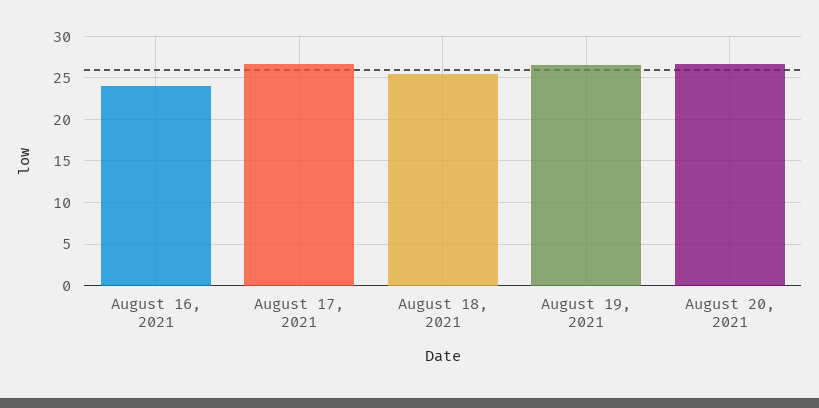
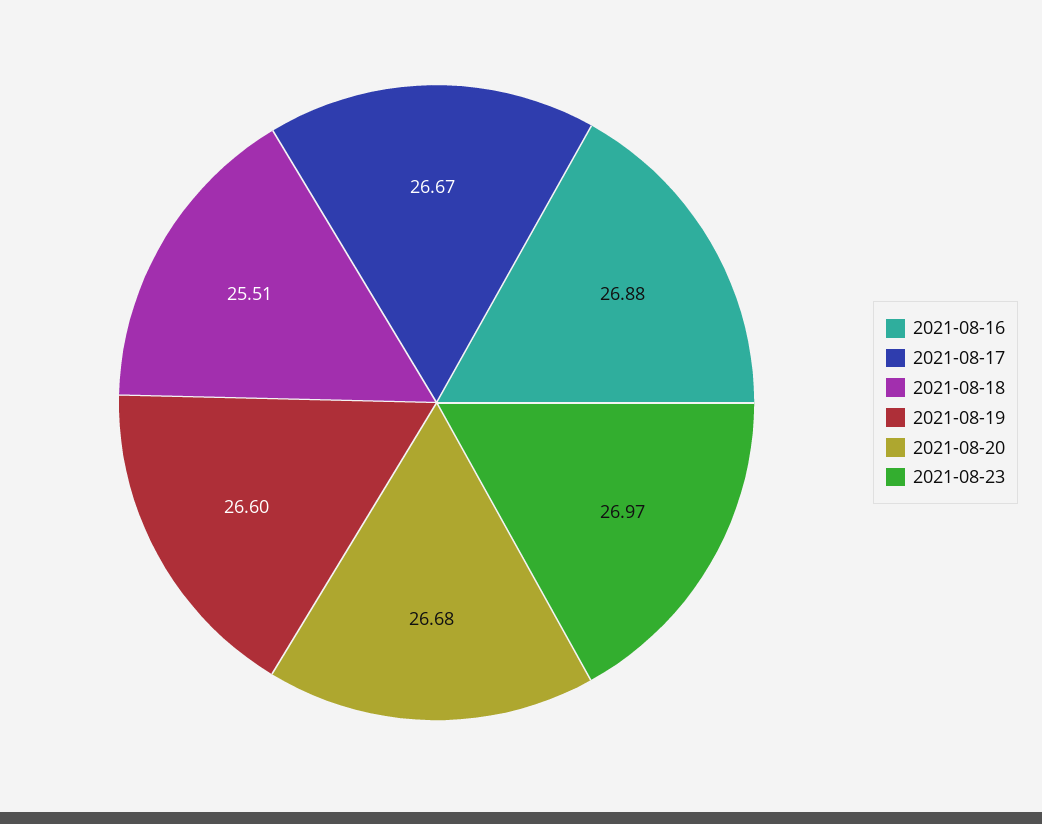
August 16, 2021: 24 -> 26.88
2021-08-23: none -> 26.97

